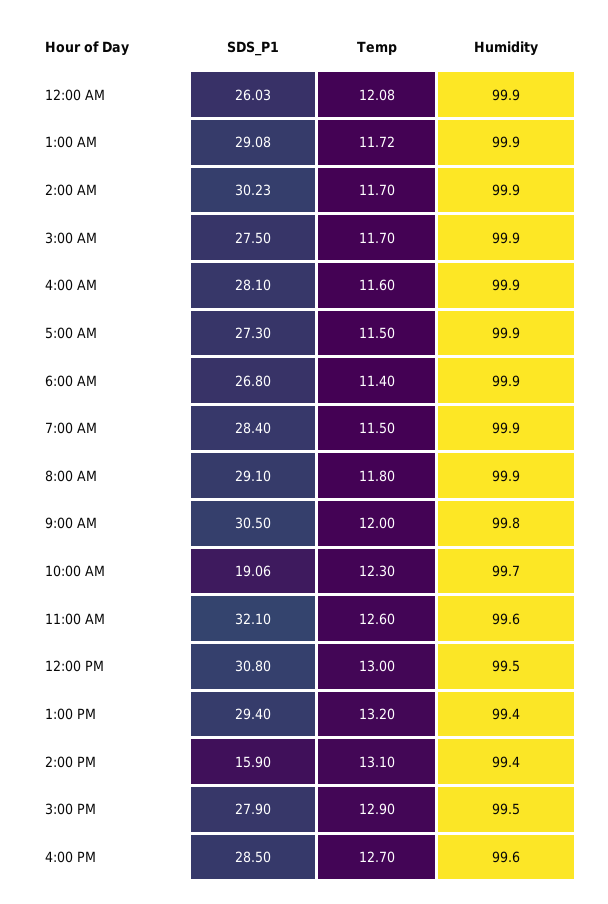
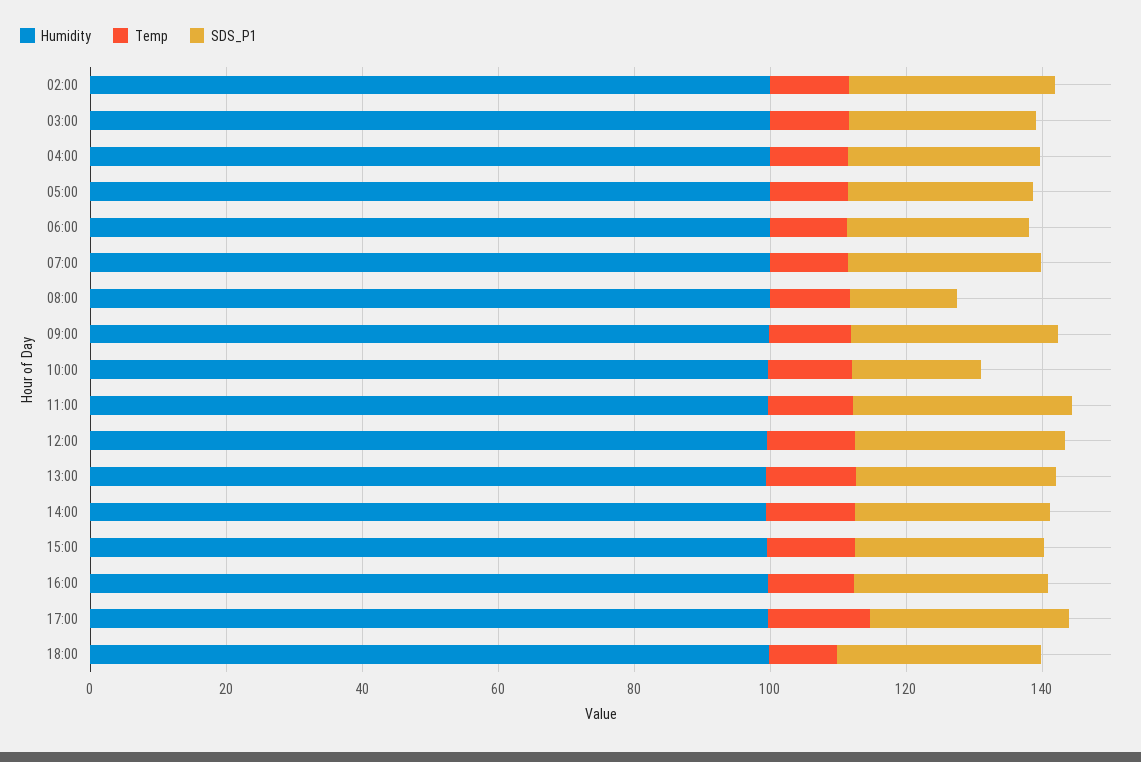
SDS_P1, 12:00 AM: 26.03 -> none
Temp, 12:00 AM: 12.08 -> none
Humidity, 12:00 AM: 99.9 -> none
SDS_P1, 1:00 AM: 29.08 -> none
Temp, 1:00 AM: 11.72 -> none
Humidity, 1:00 AM: 99.9 -> none
SDS_P1, 8:00 AM: 29.1 -> 15
SDS_P1, 2:00 PM: 15.9 -> 30
Humidity, 17:00: none -> 100
Temp, 17:00: none -> 15
SDS_P1, 17:00: none -> 30
Humidity, 18:00: none -> 100
Temp, 18:00: none -> 10
SDS_P1, 18:00: none -> 30

